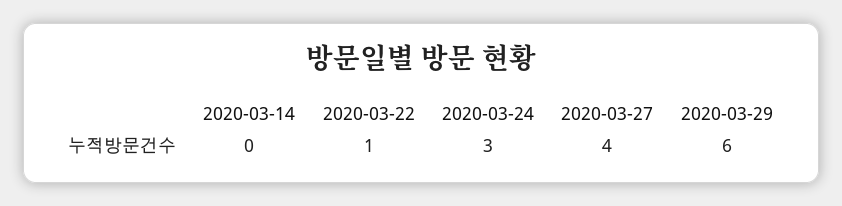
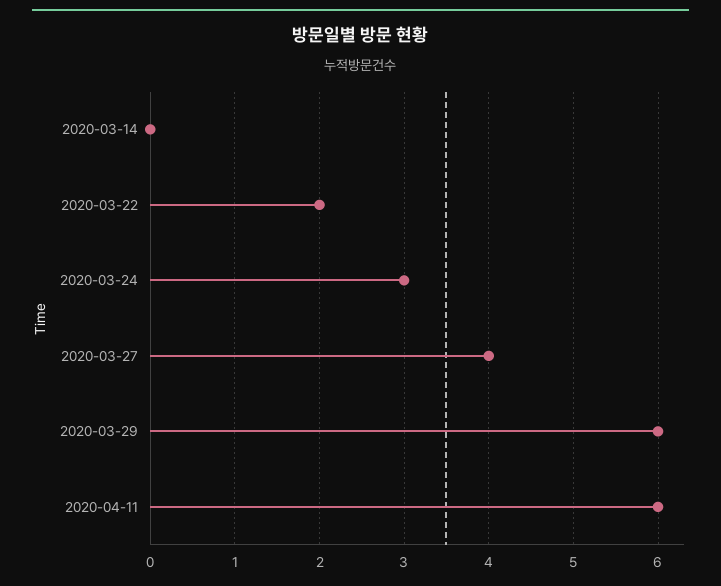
2020-03-22: 1 -> 2
2020-04-11: none -> 6

